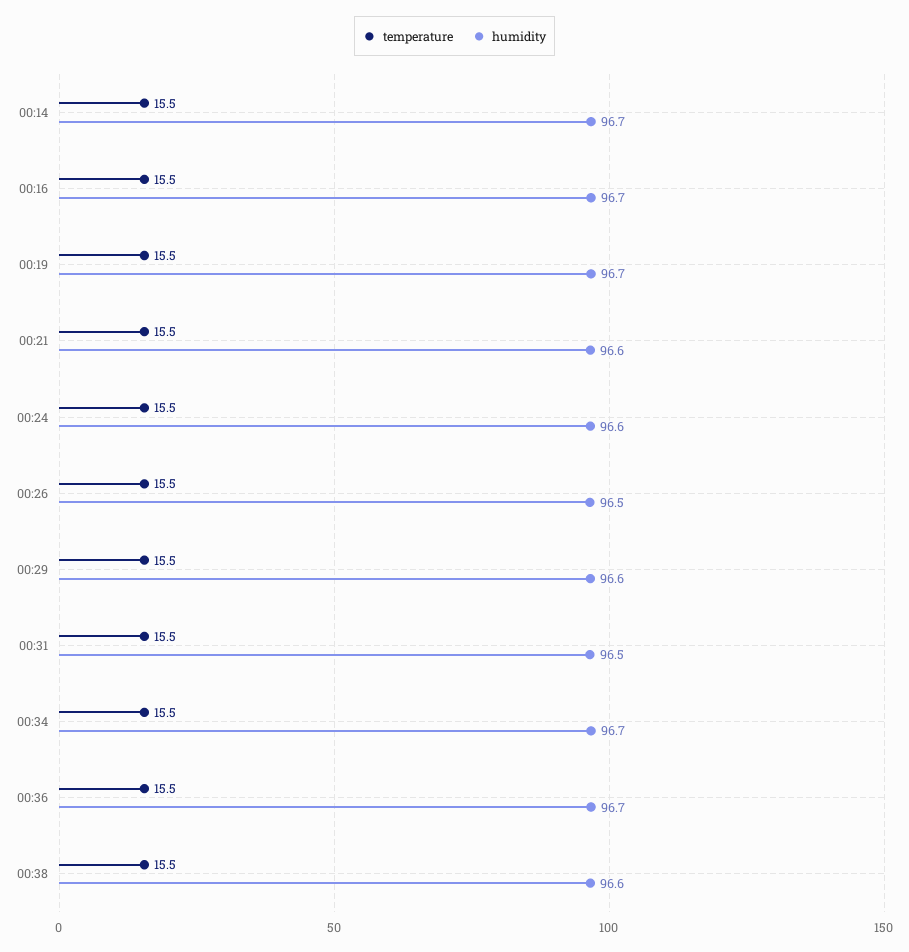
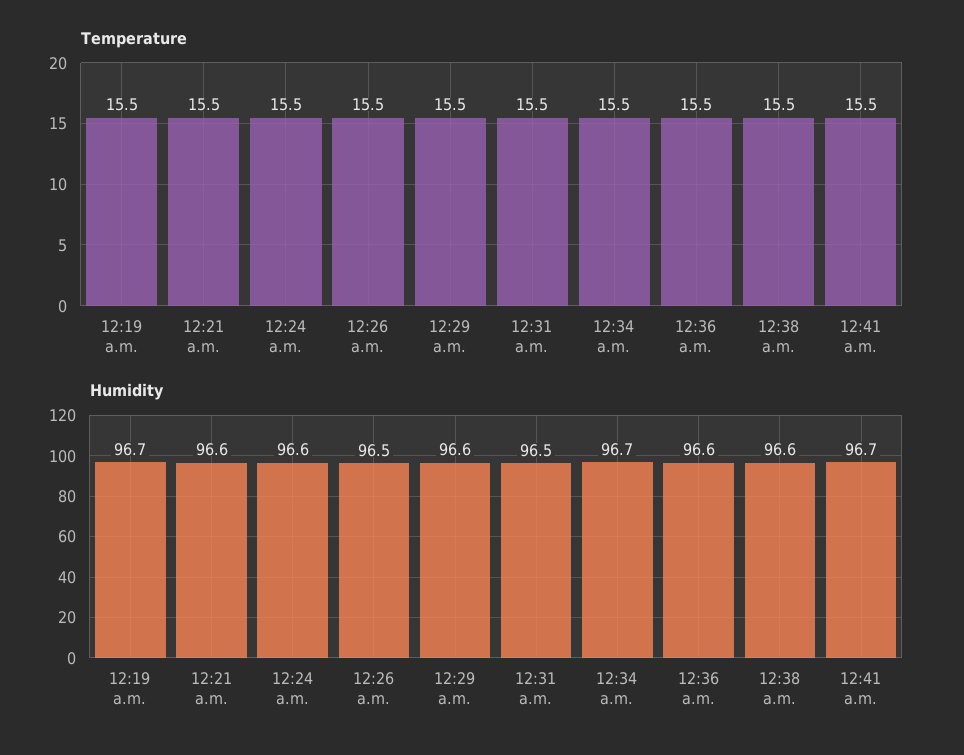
temperature, 00:14: 15.5 -> none
humidity, 00:14: 96.7 -> none
temperature, 00:16: 15.5 -> none
humidity, 00:16: 96.7 -> none
humidity, 00:36: 96.7 -> 96.6
temperature, 12:41 a.m.: none -> 15.5
humidity, 12:41 a.m.: none -> 96.7

